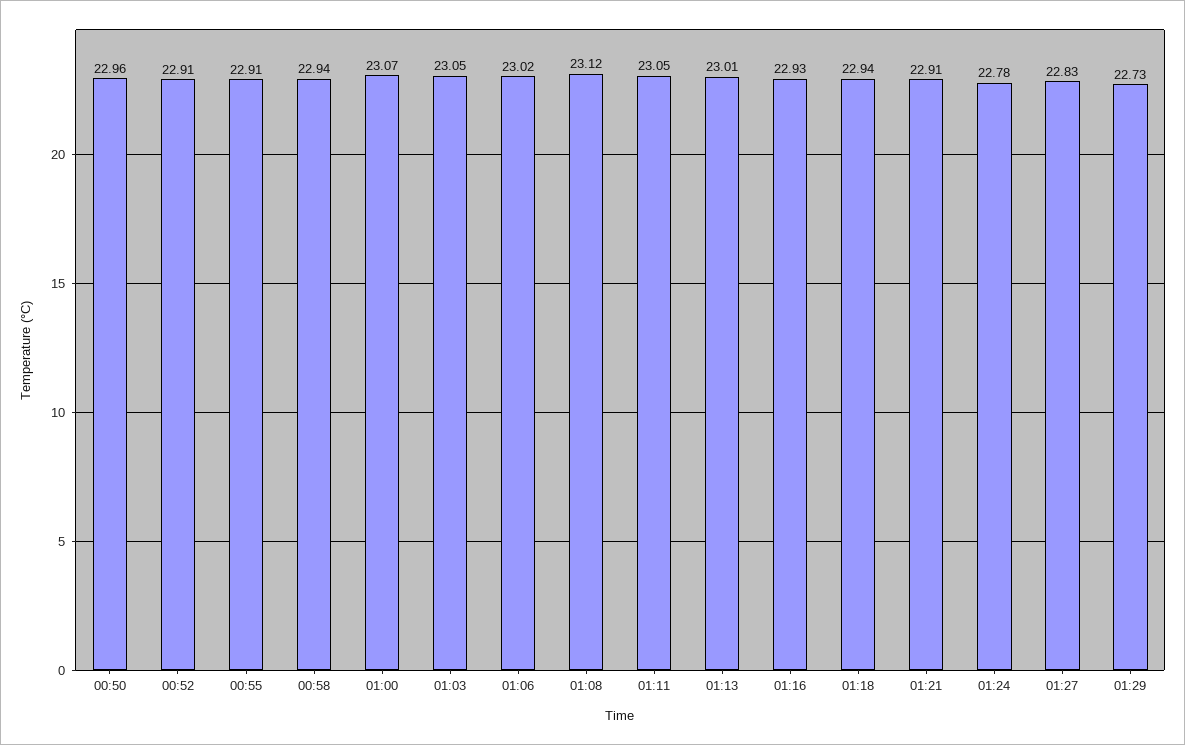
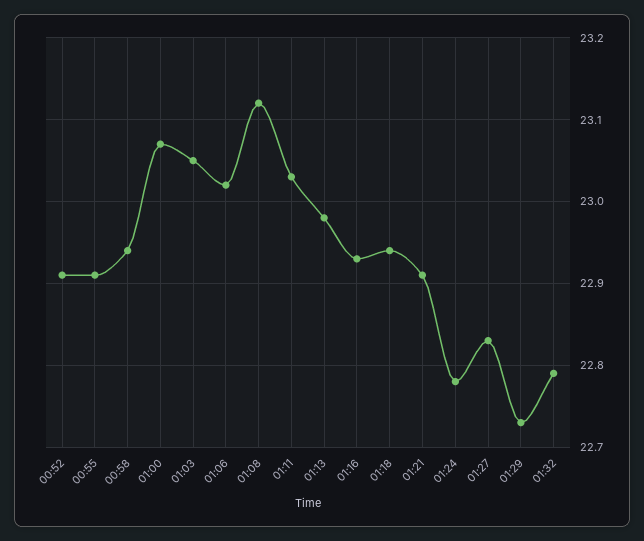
00:50: 22.96 -> none
01:11: 23.05 -> 23.03
01:13: 23.01 -> 22.98
01:32: none -> 22.79

